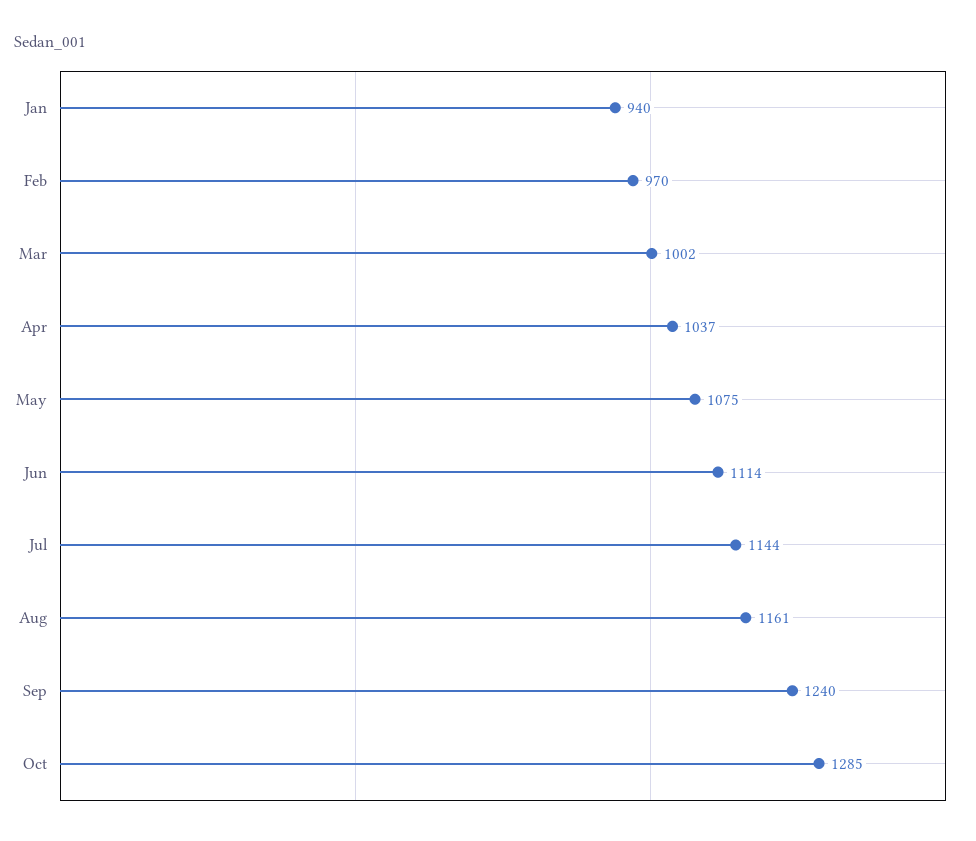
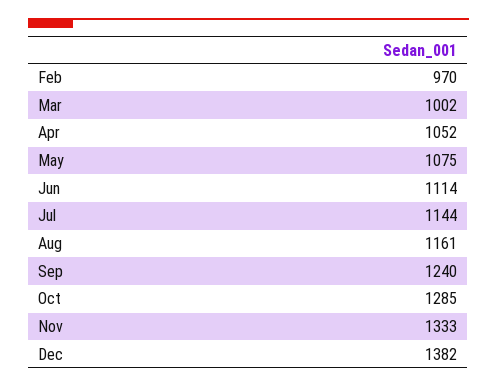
Jan: 940 -> none
Apr: 1037 -> 1052
Nov: none -> 1333
Dec: none -> 1382

